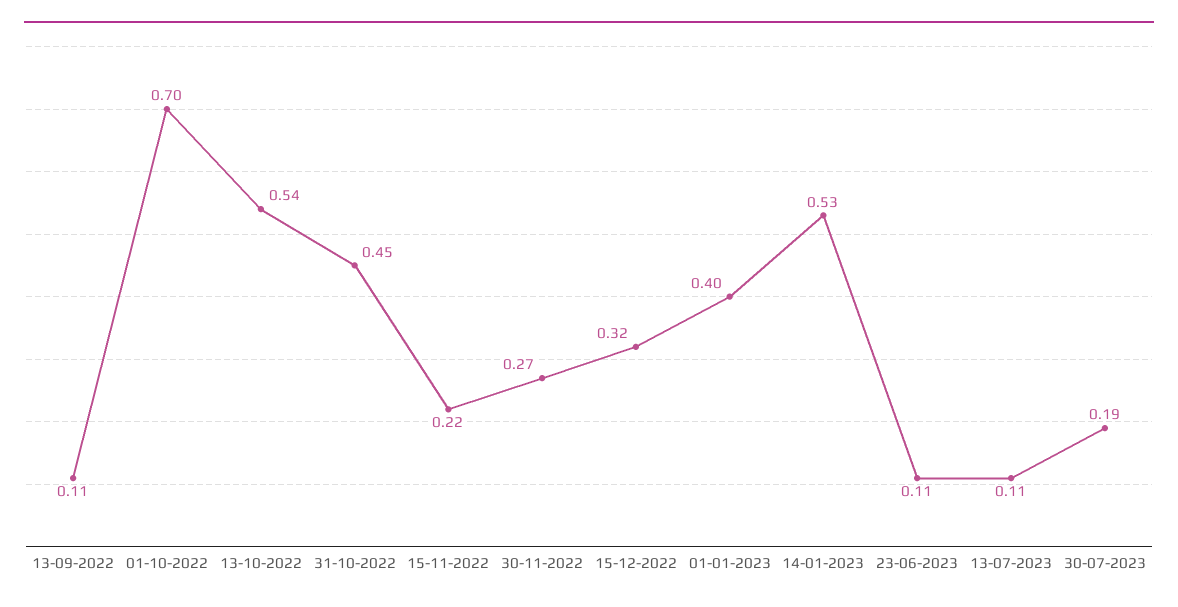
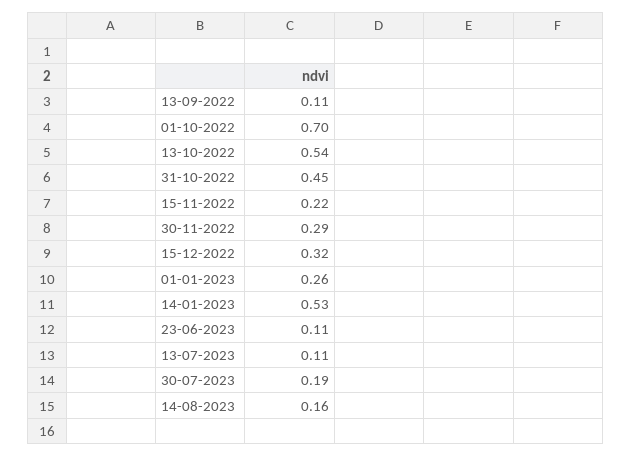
30-11-2022: 0.27 -> 0.29
01-01-2023: 0.4 -> 0.26
14-08-2023: none -> 0.16

